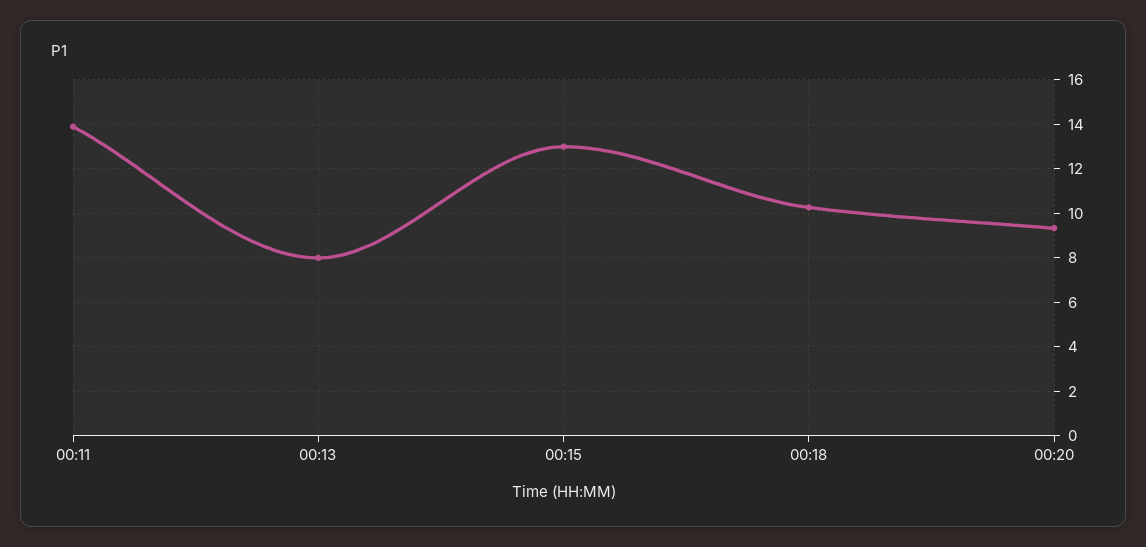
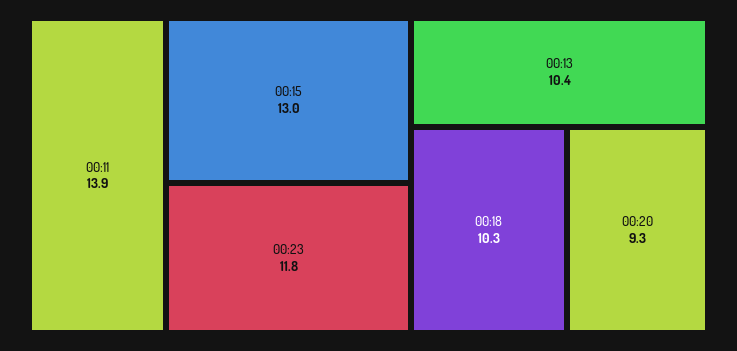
00:13: 8 -> 10.4
00:23: none -> 11.8

